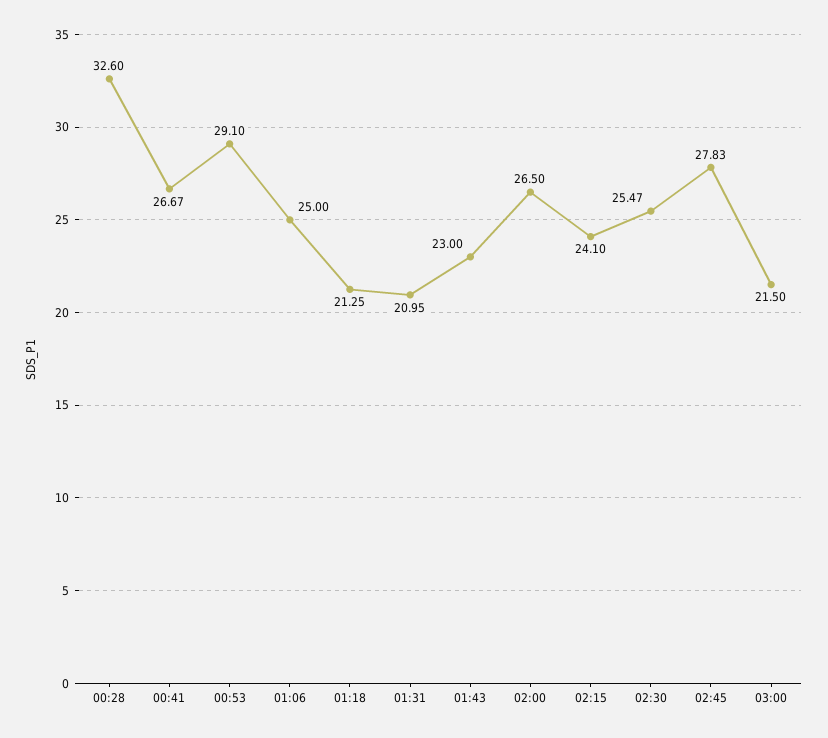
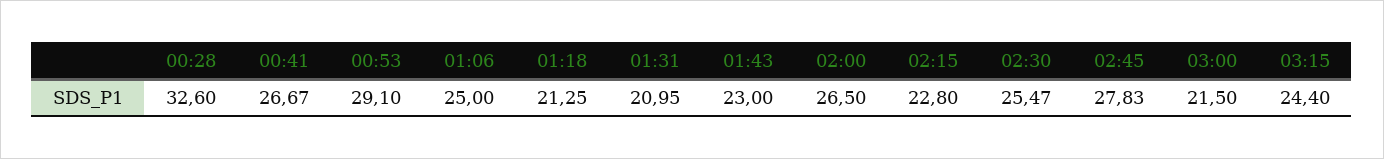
02:15: 24.1 -> 22.8
03:15: none -> 24.4

